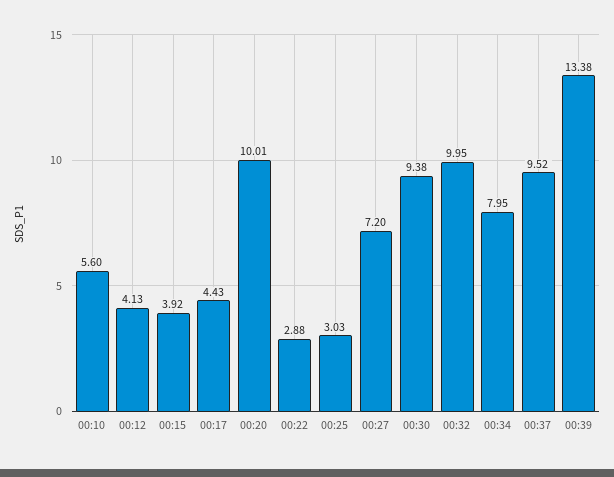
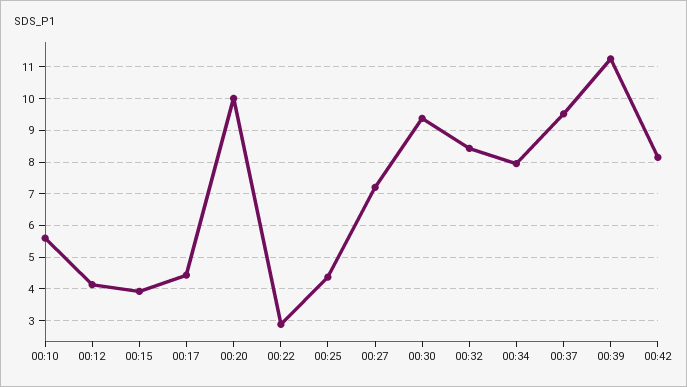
00:25: 3.03 -> 4.4
00:32: 9.95 -> 8.4
00:39: 13.38 -> 11.2
00:42: none -> 8.2

